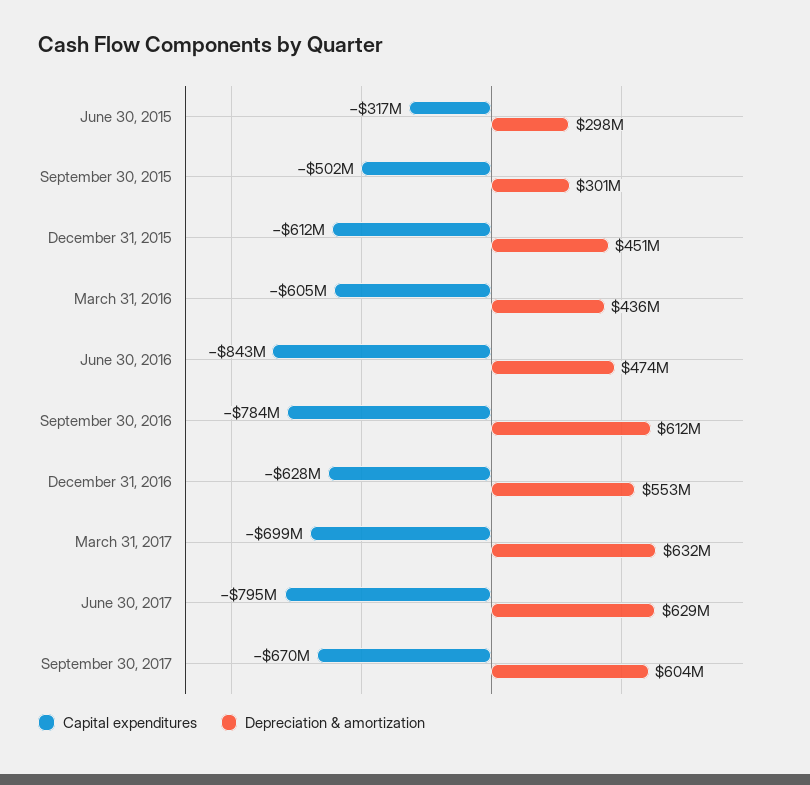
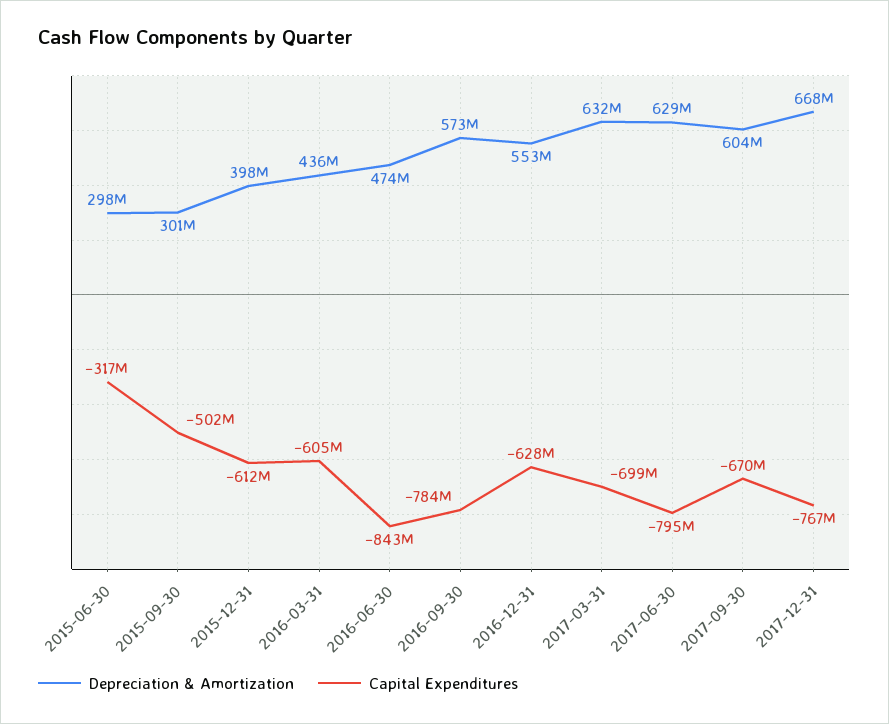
Depreciation & amortization, December 31, 2015: 451000000 -> 398000000
Depreciation & amortization, September 30, 2016: 612000000 -> 573000000
Depreciation & amortization, 2017-12-31: none -> 668000000
Capital expenditures, 2017-12-31: none -> -767000000

